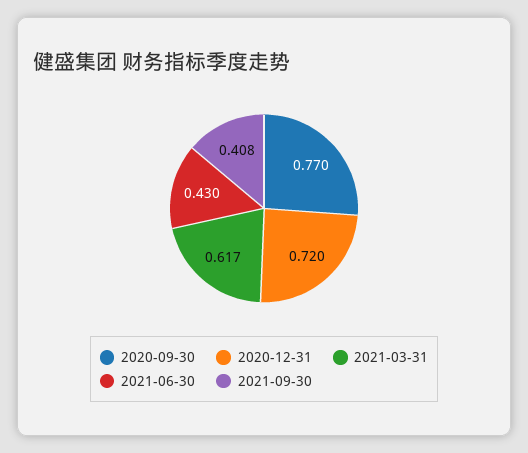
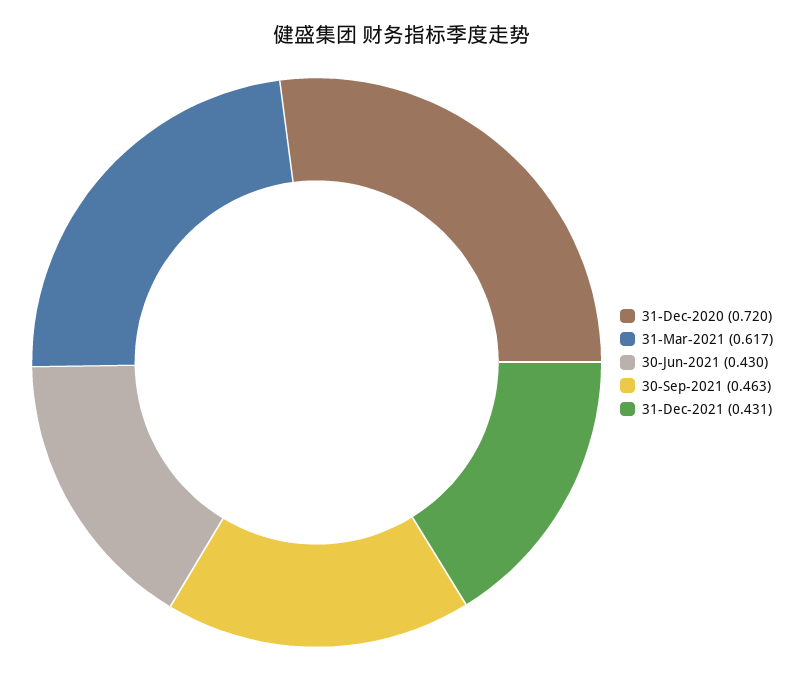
2020-09-30: 0.77 -> none
2021-09-30: 0.408 -> 0.463
31-Dec-2021: none -> 0.431

